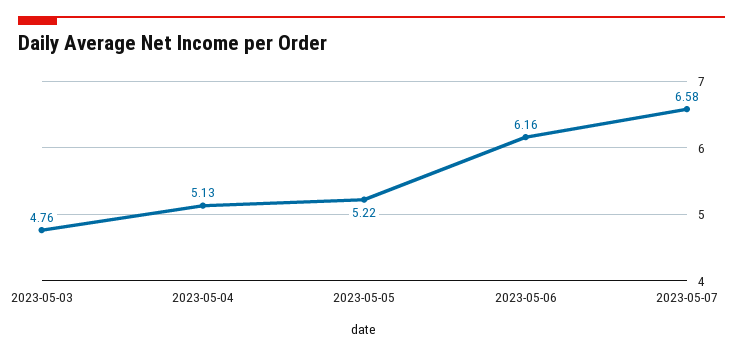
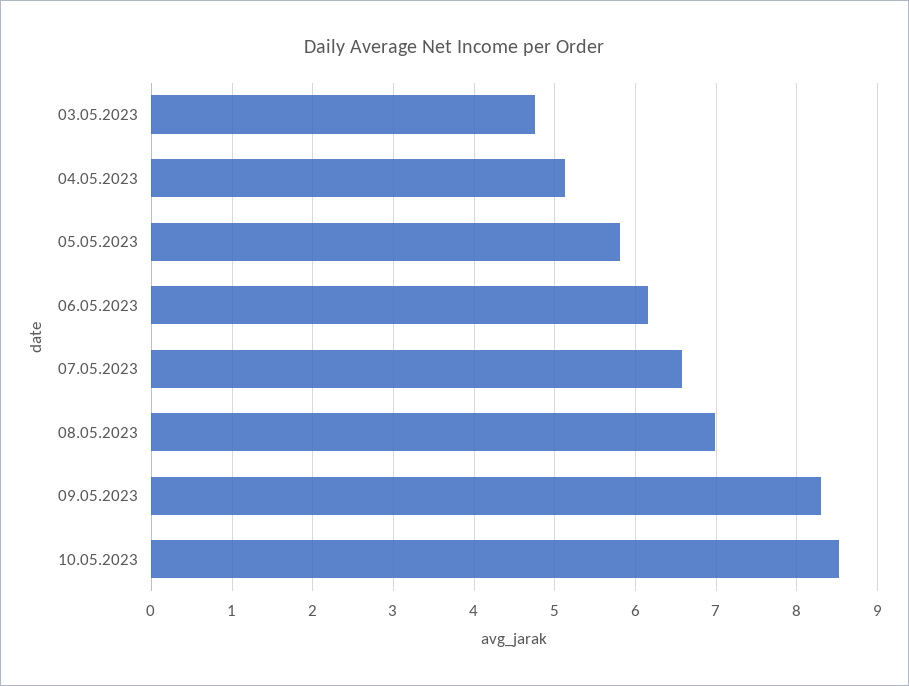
2023-05-05: 5.22 -> 5.8
08.05.2023: none -> 7
09.05.2023: none -> 8.3
10.05.2023: none -> 8.5

